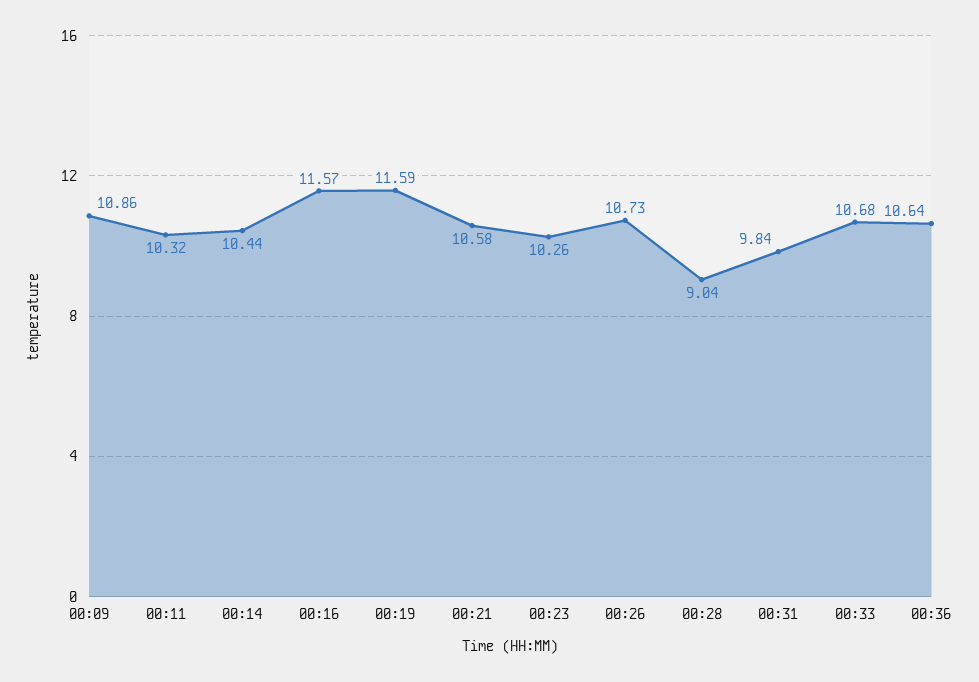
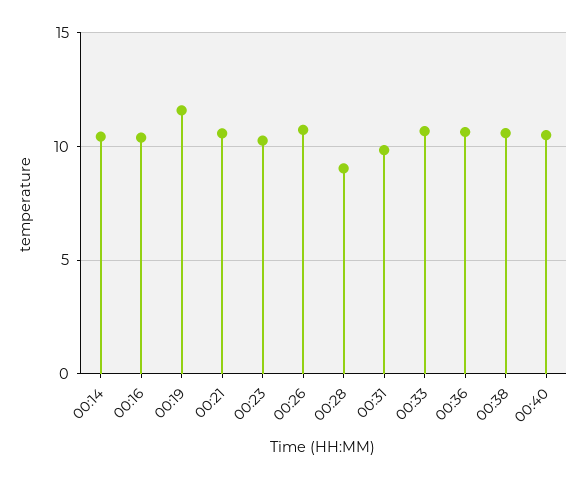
00:09: 10.86 -> none
00:11: 10.32 -> none
00:16: 11.57 -> 10.5
00:38: none -> 10.5
00:40: none -> 10.5

